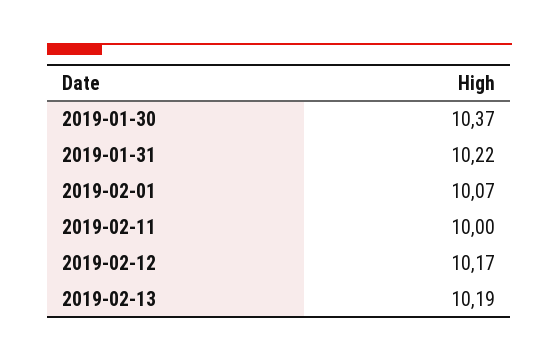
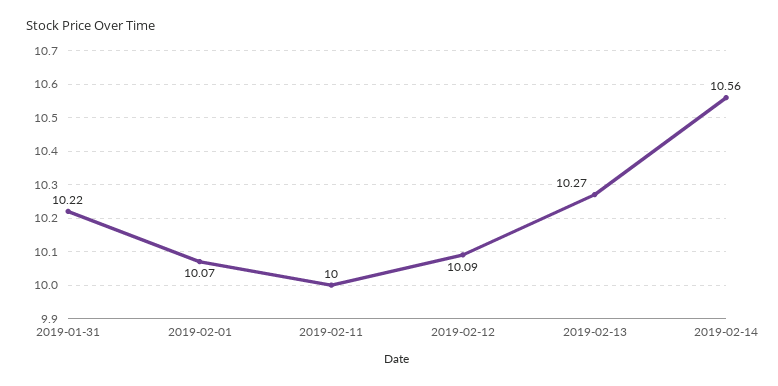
2019-01-30: 10.37 -> none
2019-02-12: 10.17 -> 10.09
2019-02-13: 10.19 -> 10.27
2019-02-14: none -> 10.56

